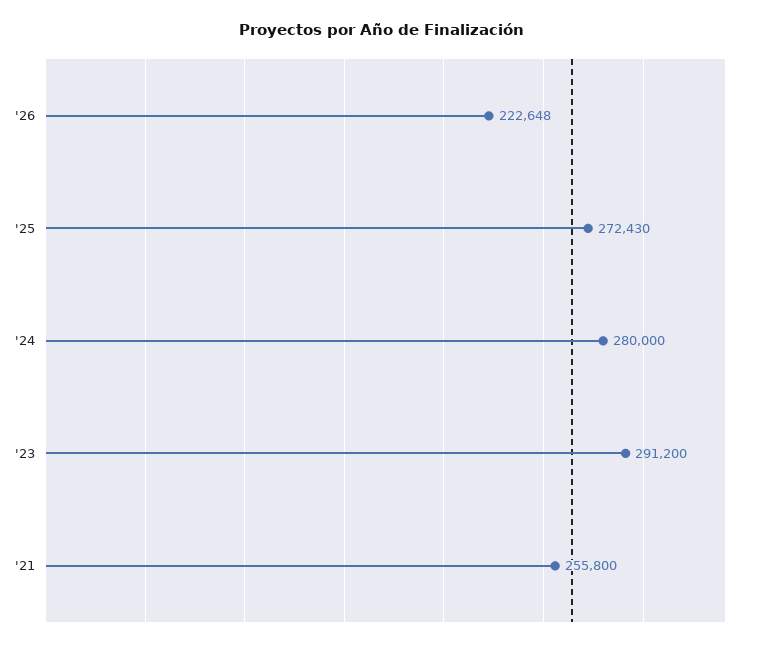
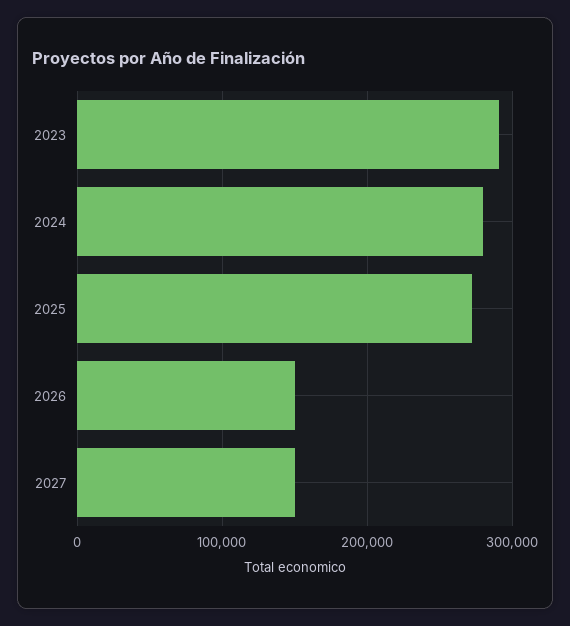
'26: 222648 -> 150000
'21: 255800 -> none
2027: none -> 150000

